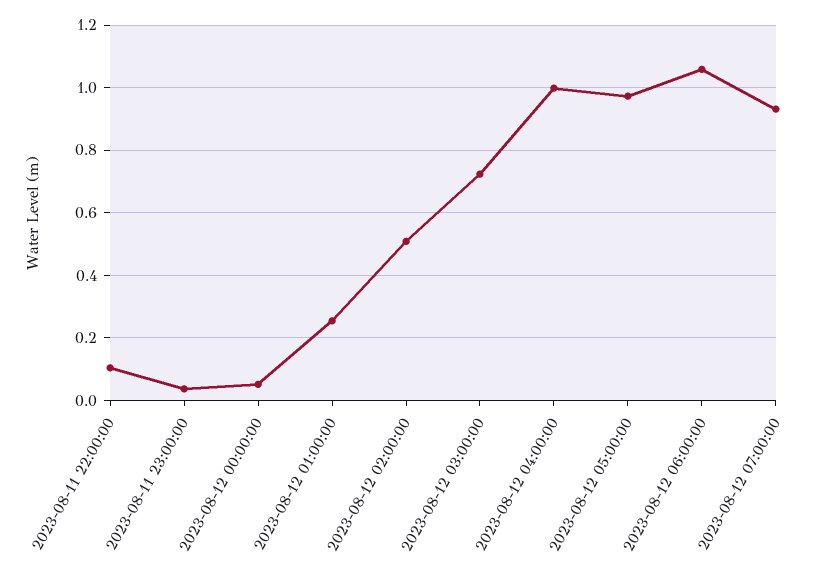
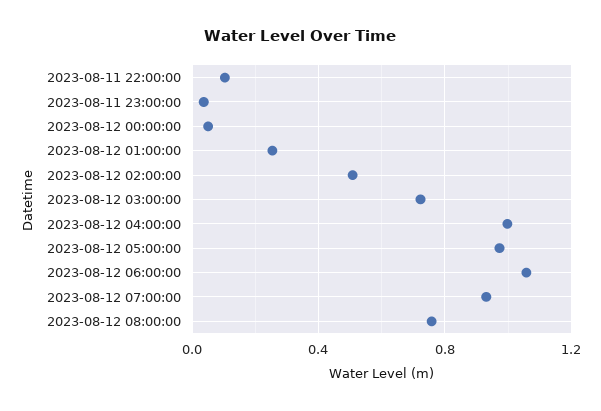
2023-08-12 08:00:00: none -> 0.75

